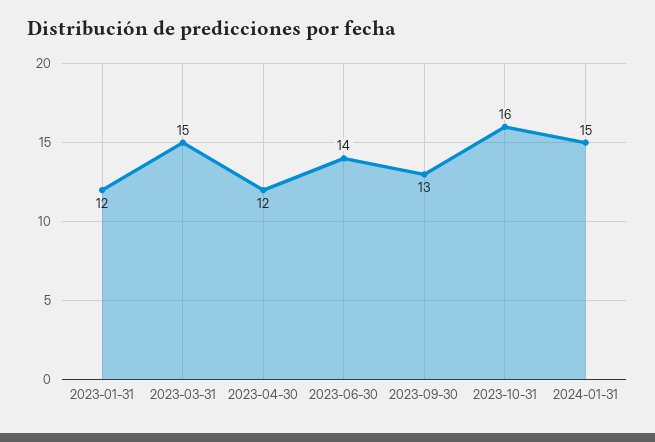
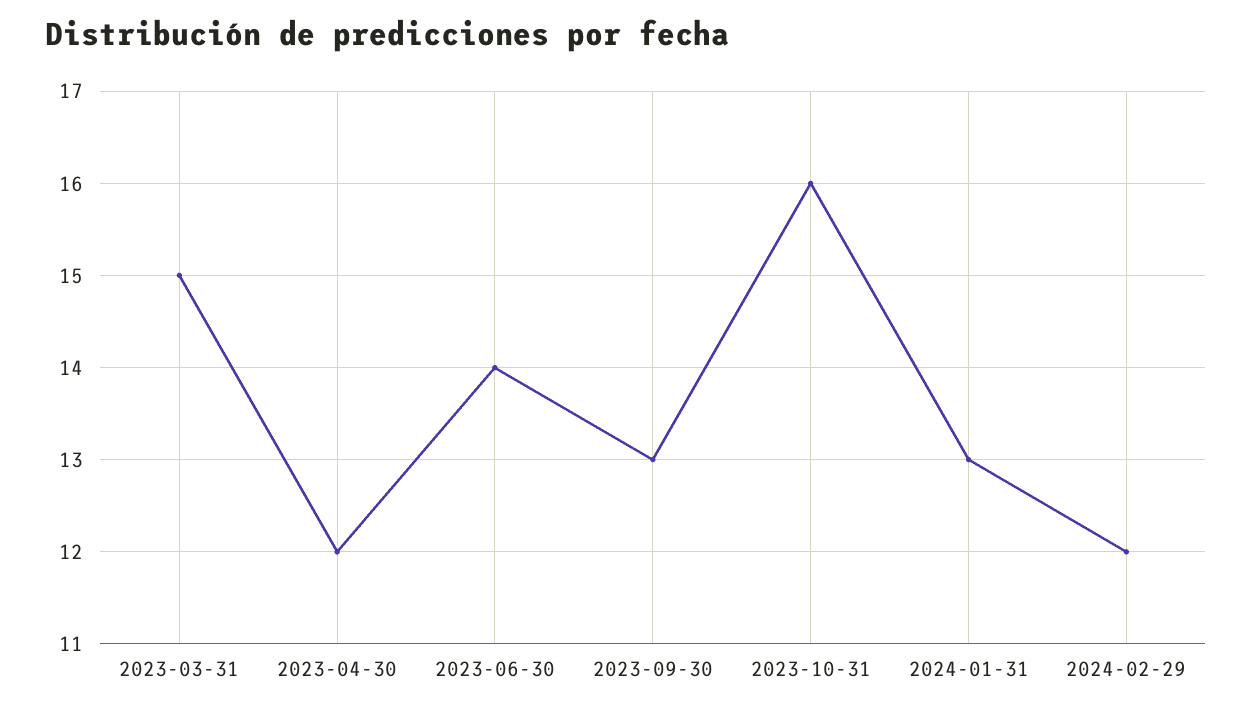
2023-01-31: 12 -> none
2024-01-31: 15 -> 13
2024-02-29: none -> 12

